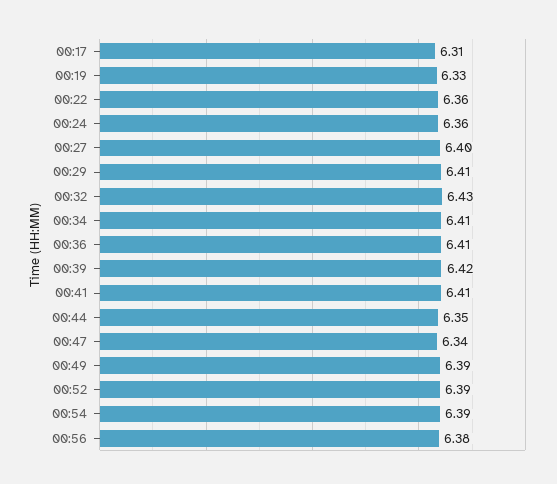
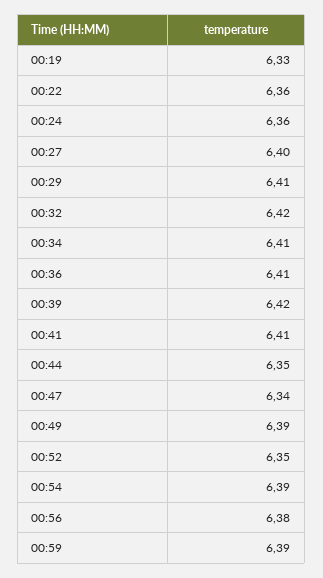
00:17: 6.31 -> none
00:32: 6.43 -> 6.42
00:52: 6.39 -> 6.35
00:59: none -> 6.39

